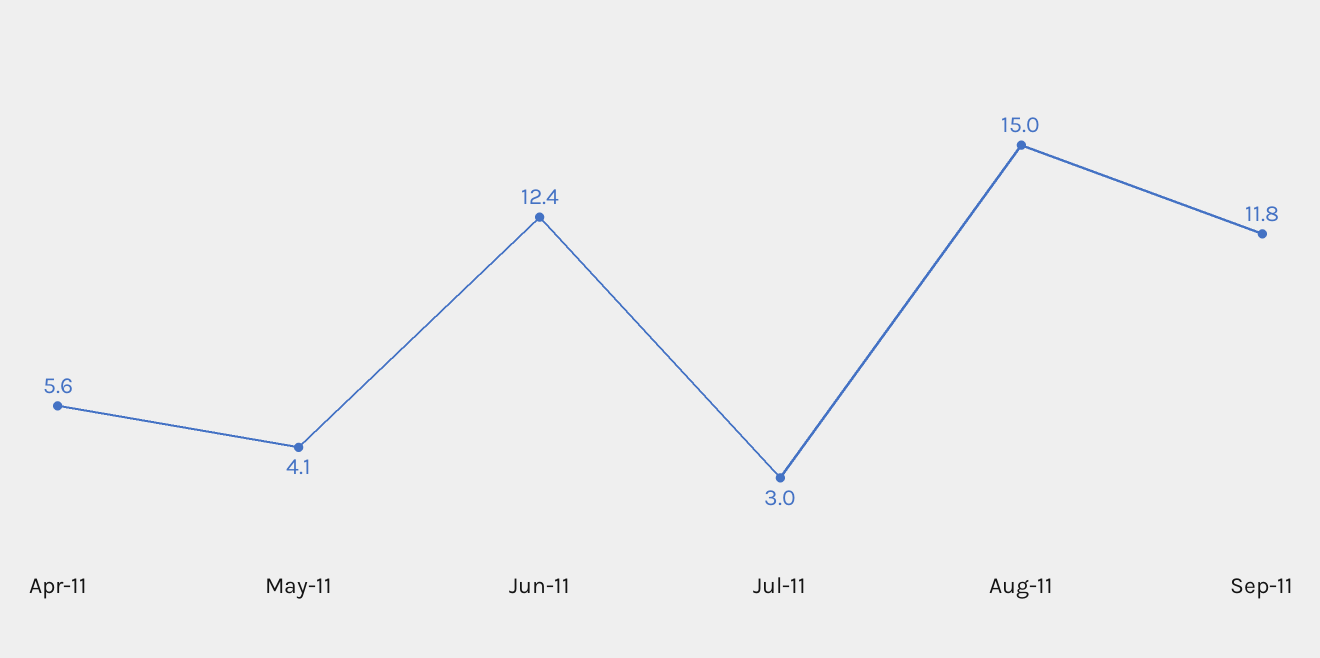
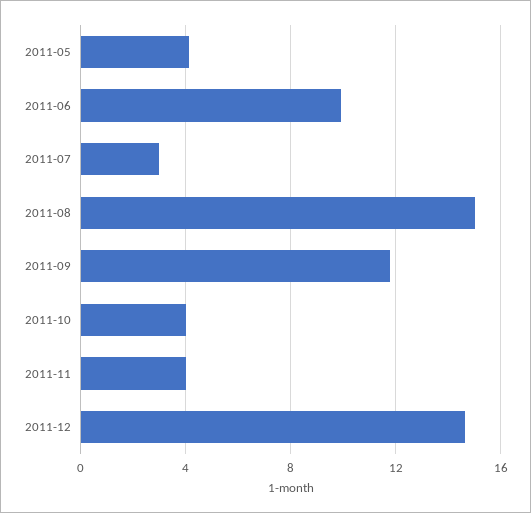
Apr-11: 5.6 -> none
Jun-11: 12.4 -> 10
2011-10: none -> 4
2011-11: none -> 4
2011-12: none -> 14.5

